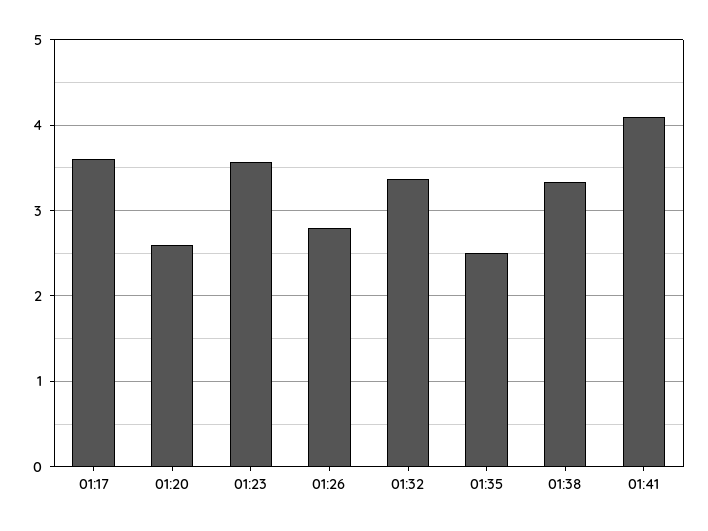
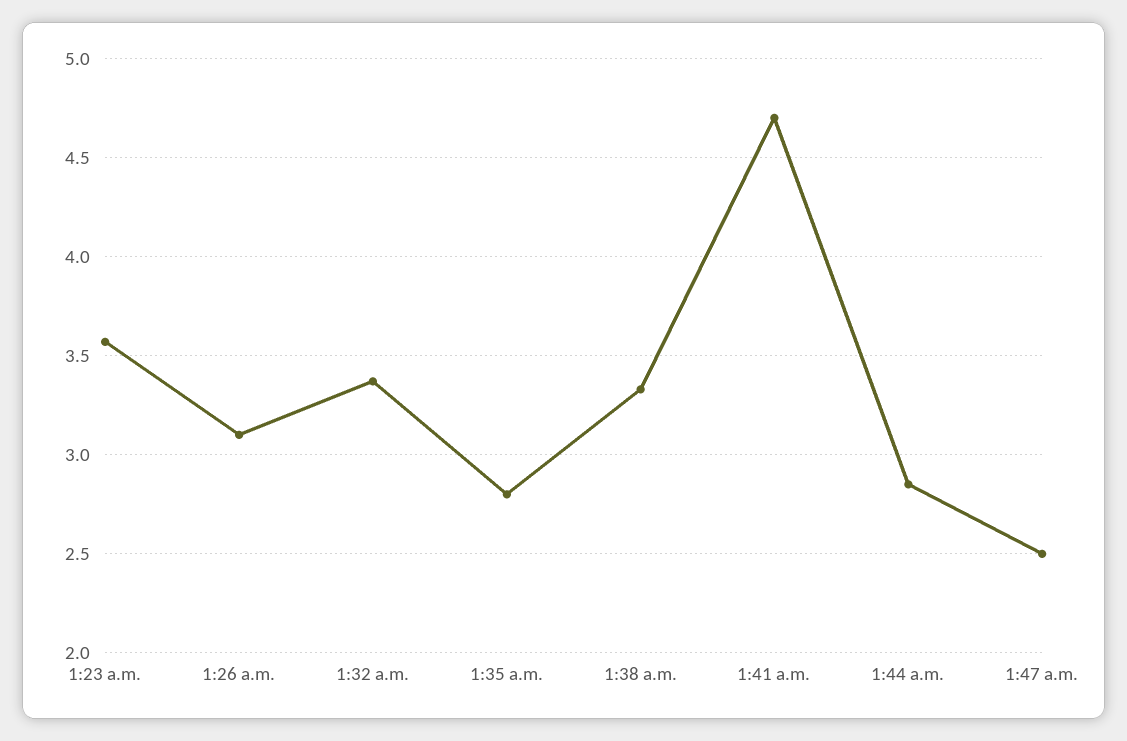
01:17: 3.6 -> none
01:20: 2.6 -> none
01:26: 2.8 -> 3.1
01:35: 2.5 -> 2.8
01:41: 4.1 -> 4.7
1:44 a.m.: none -> 2.85
1:47 a.m.: none -> 2.5

